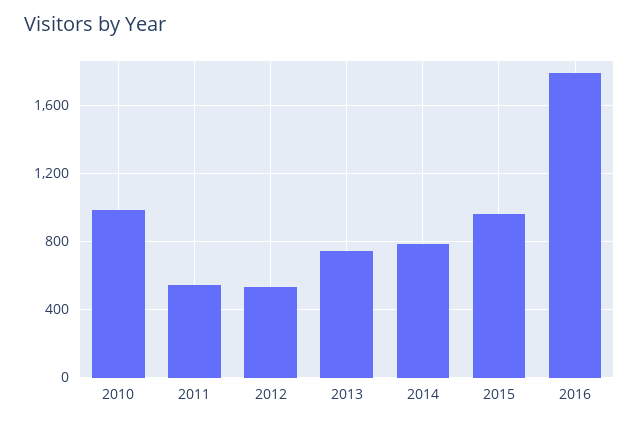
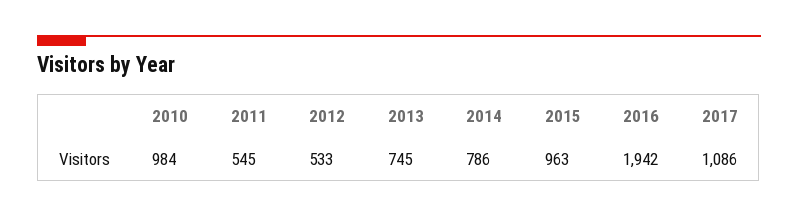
2016: 1800 -> 1942
2017: none -> 1086

